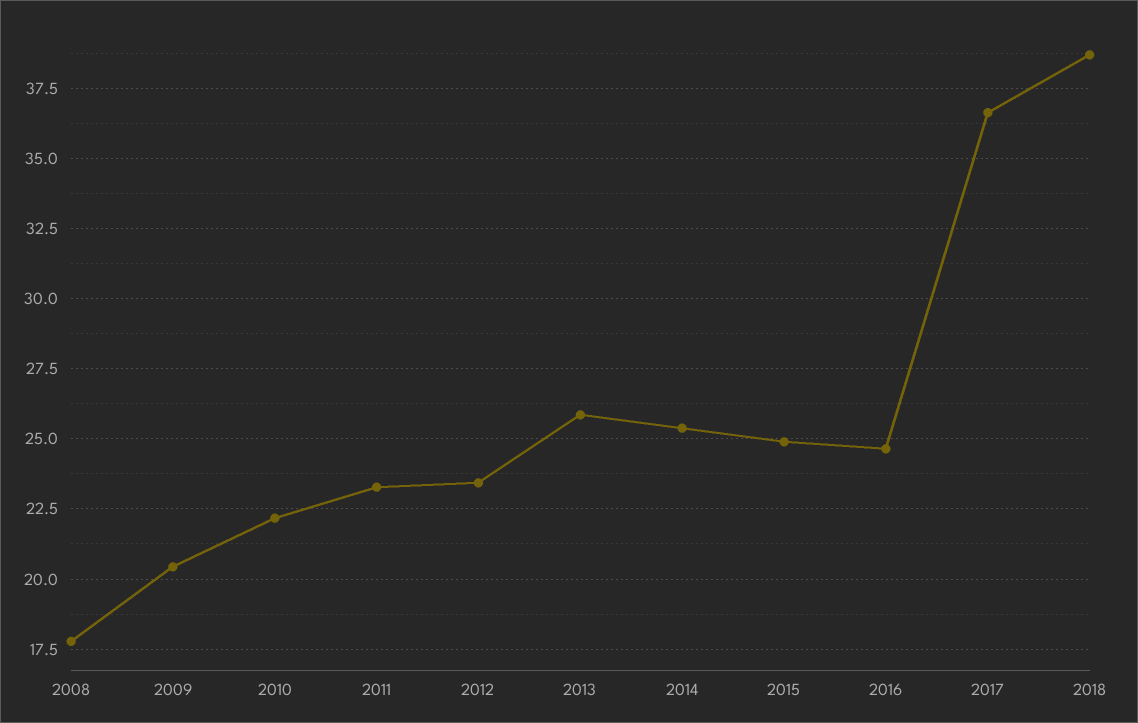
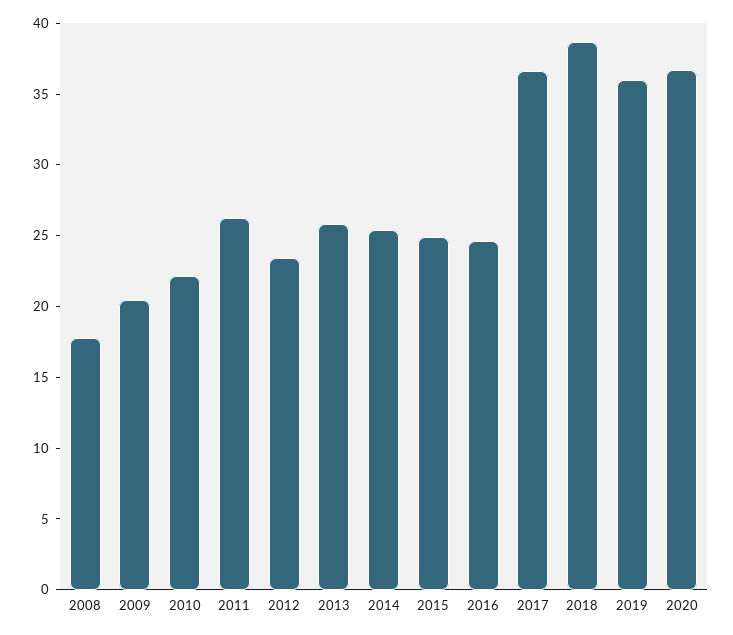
2011: 23.25 -> 26
2019: none -> 36
2020: none -> 37

